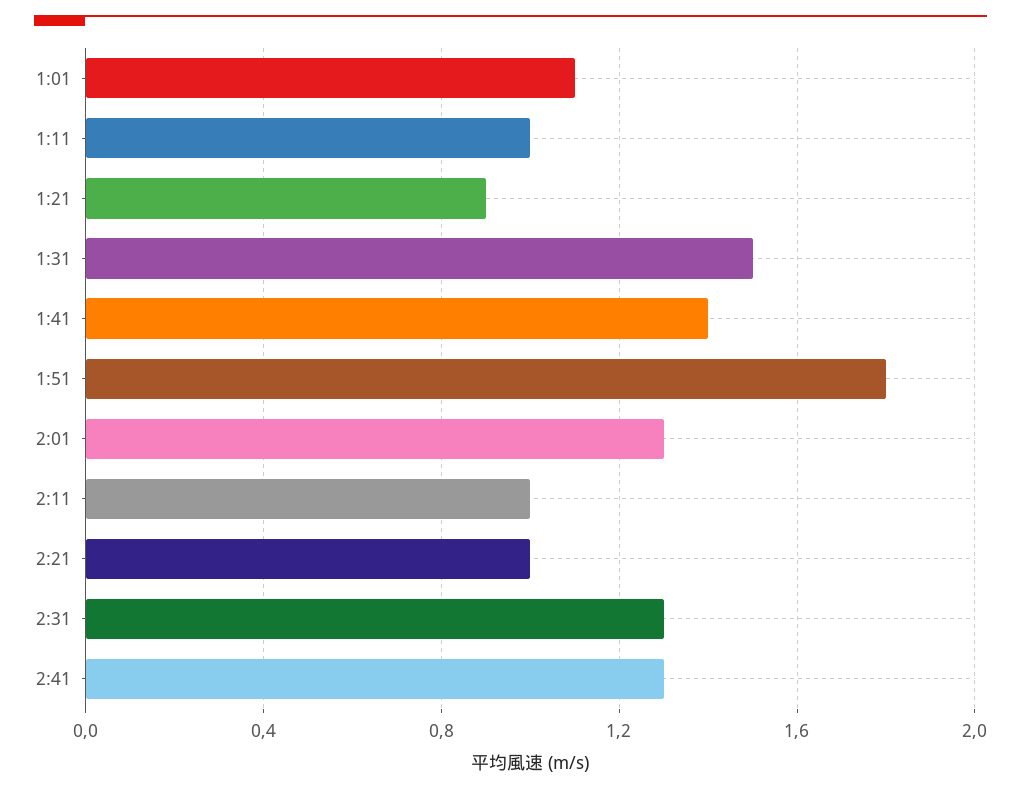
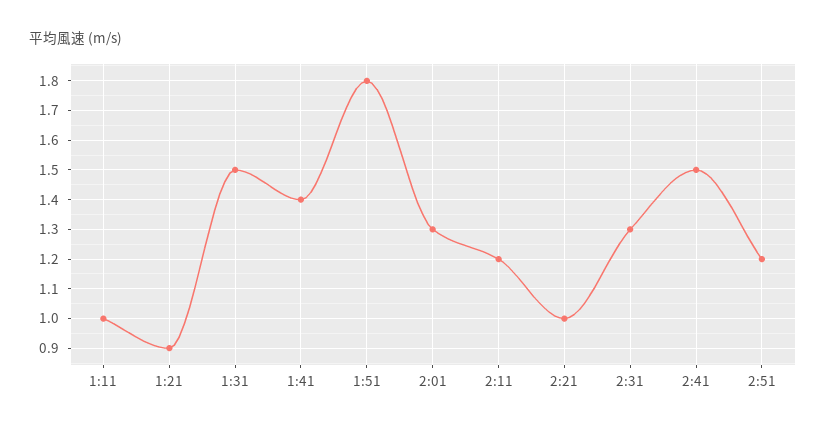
1:01: 1.1 -> none
2:11: 1 -> 1.2
2:41: 1.3 -> 1.5
2:51: none -> 1.2

